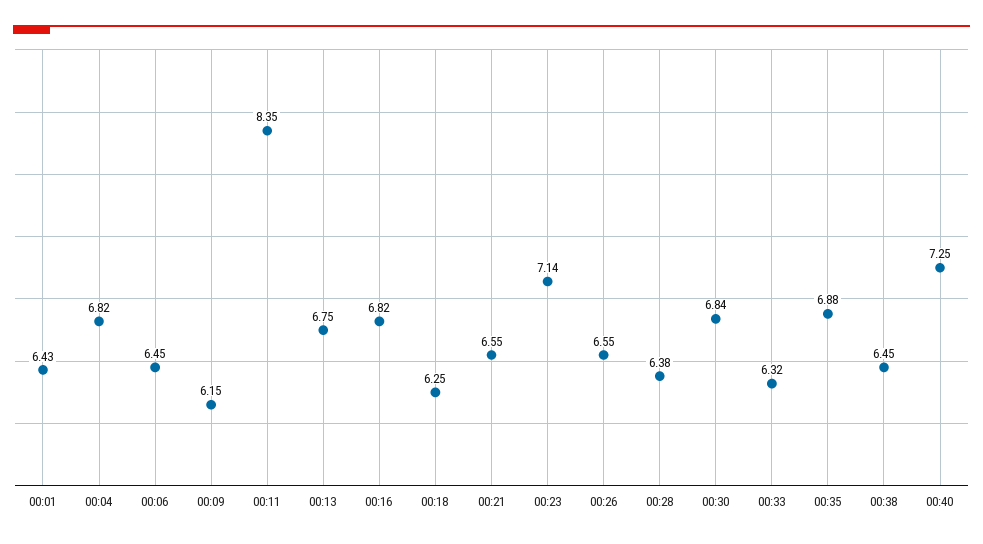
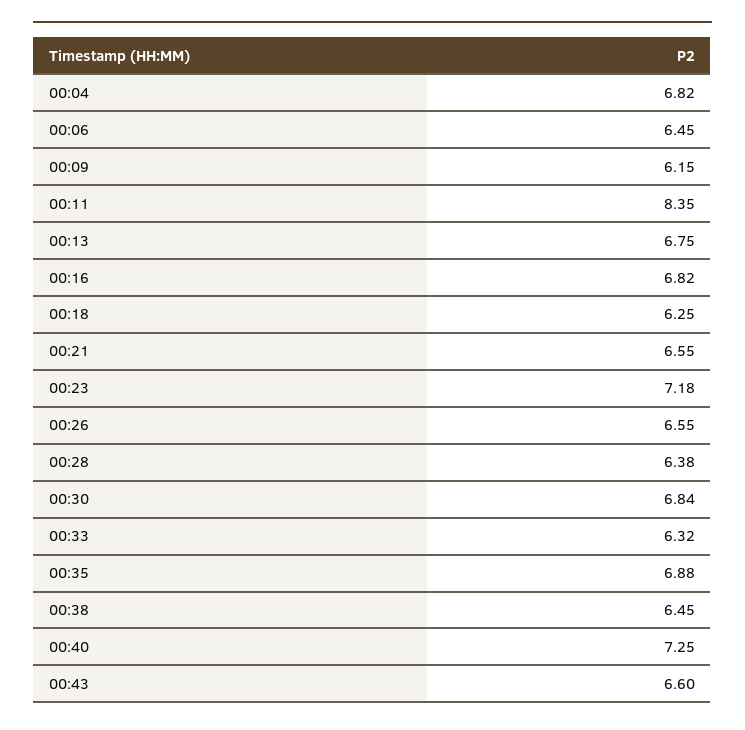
00:01: 6.43 -> none
00:23: 7.14 -> 7.18
00:43: none -> 6.6

